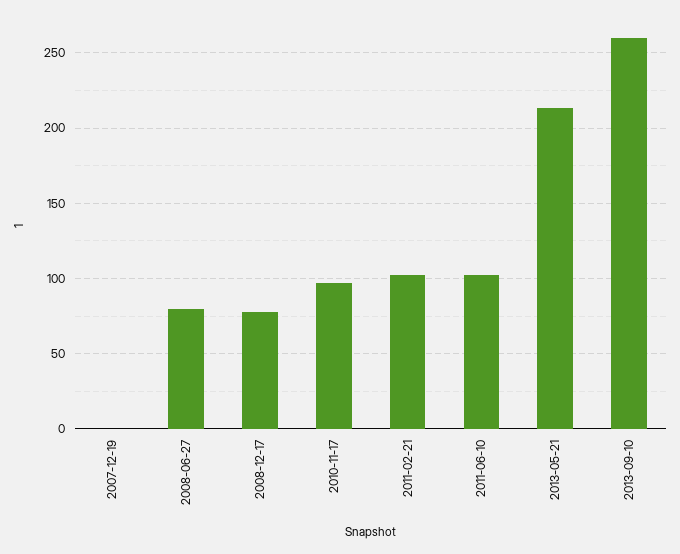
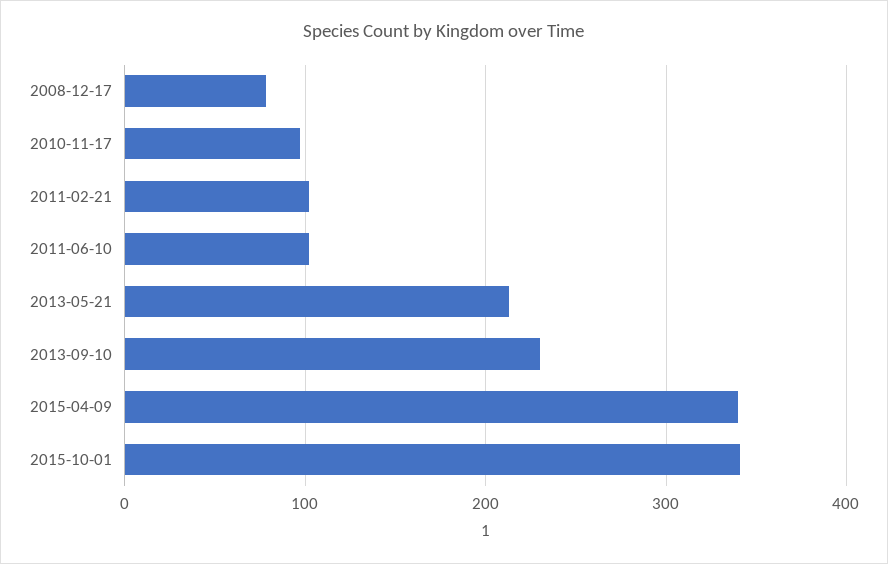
2007-12-19: 0 -> none
2008-06-27: 80 -> none
2013-09-10: 260 -> 230
2015-04-09: none -> 340
2015-10-01: none -> 340

